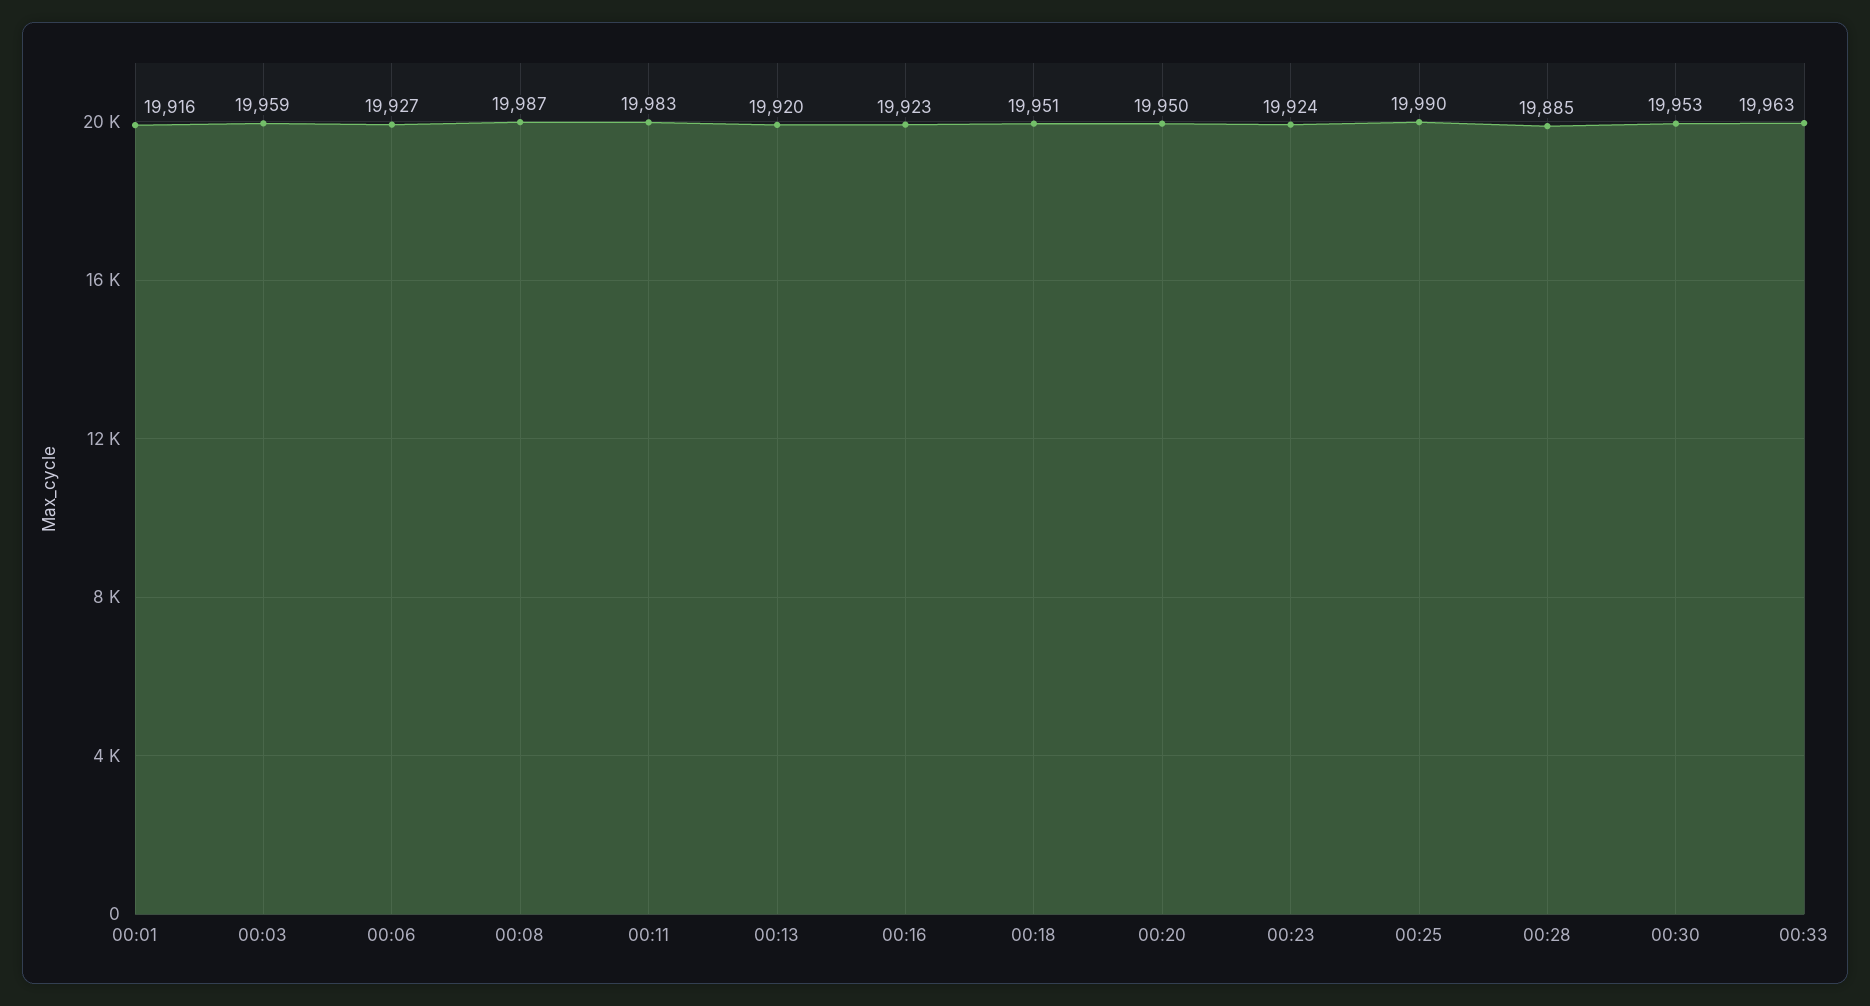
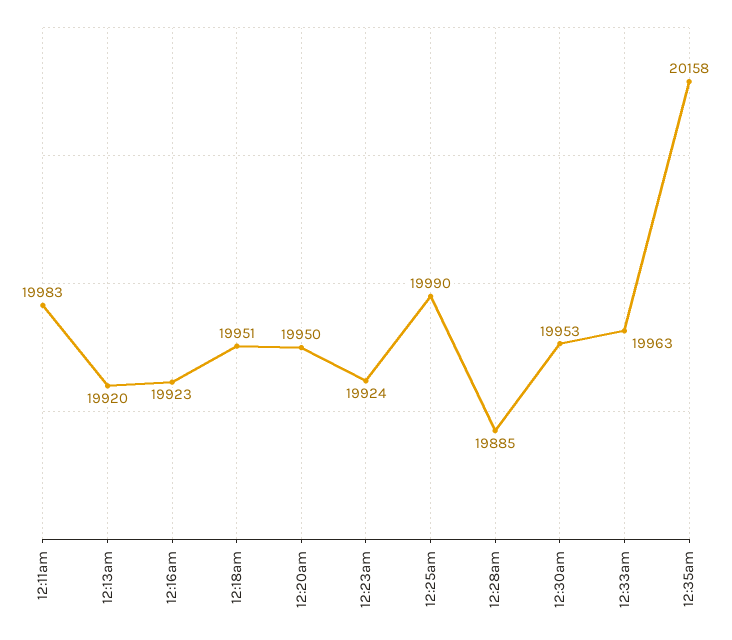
00:01: 19916 -> none
00:03: 19959 -> none
00:06: 19927 -> none
00:08: 19987 -> none
12:35am: none -> 20158

